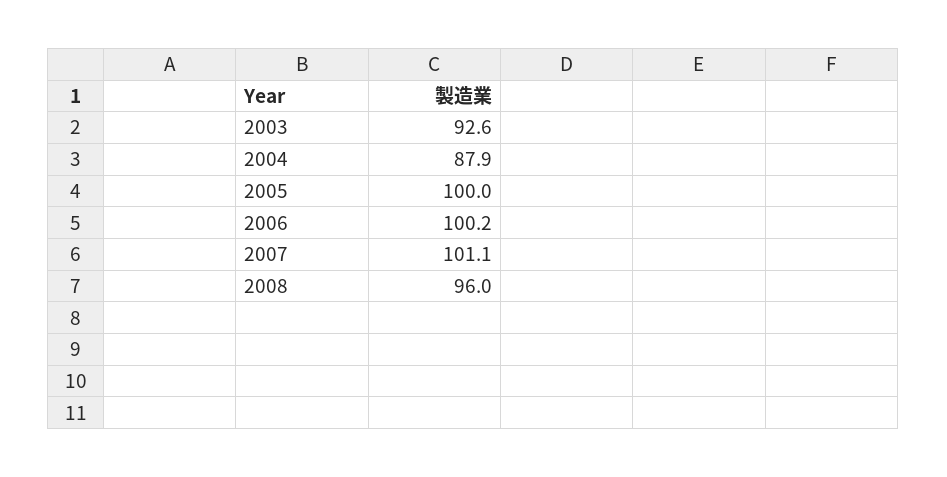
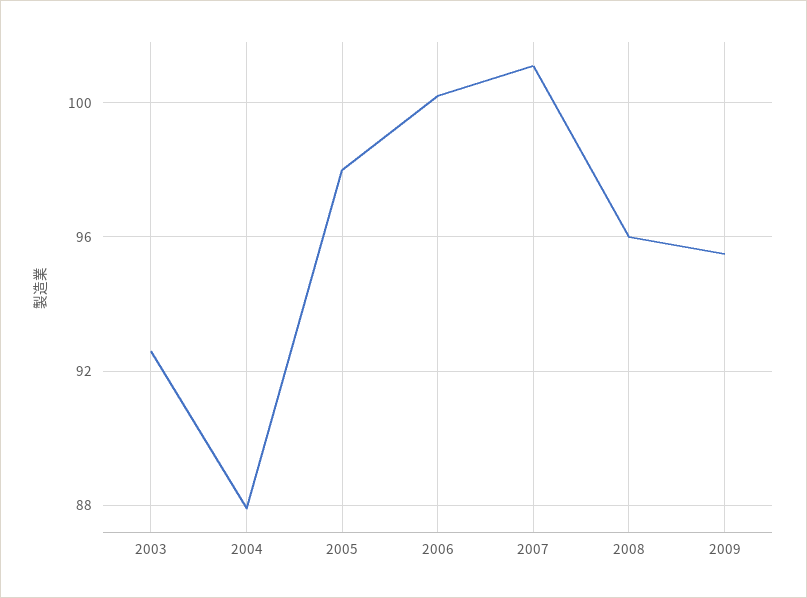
2005: 100 -> 98
2009: none -> 95.5

